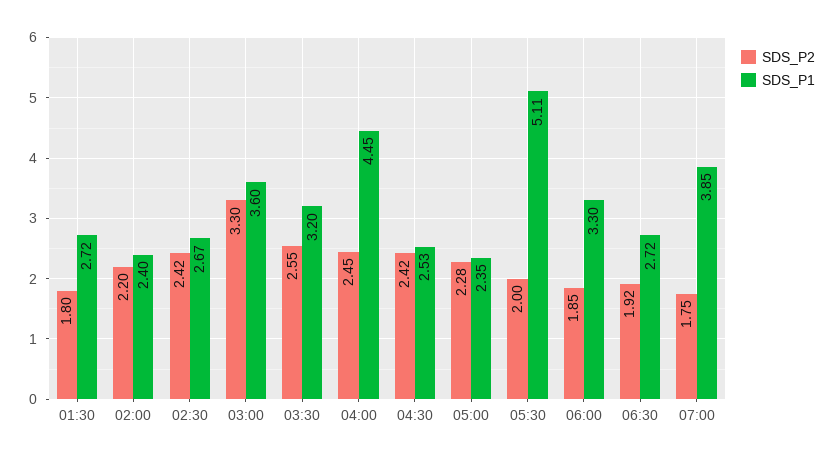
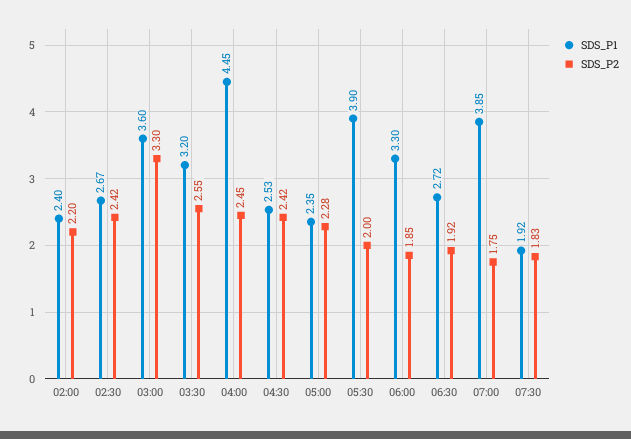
SDS_P2, 01:30: 1.8 -> none
SDS_P1, 01:30: 2.72 -> none
SDS_P1, 05:30: 5.11 -> 3.9
SDS_P1, 07:30: none -> 1.92
SDS_P2, 07:30: none -> 1.83

